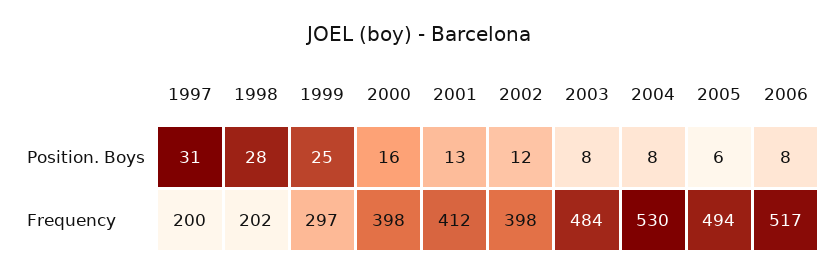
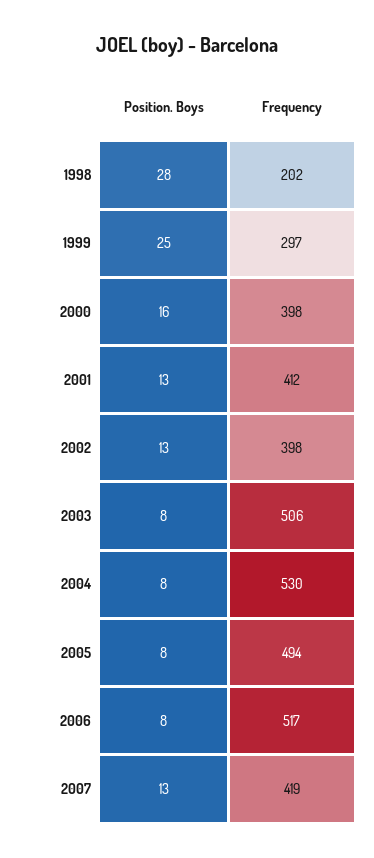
1997, Position. Boys: 31 -> none
2002, Position. Boys: 12 -> 13
2005, Position. Boys: 6 -> 8
1997, Frequency: 200 -> none
2003, Frequency: 484 -> 506
2007, Position. Boys: none -> 13
2007, Frequency: none -> 419

